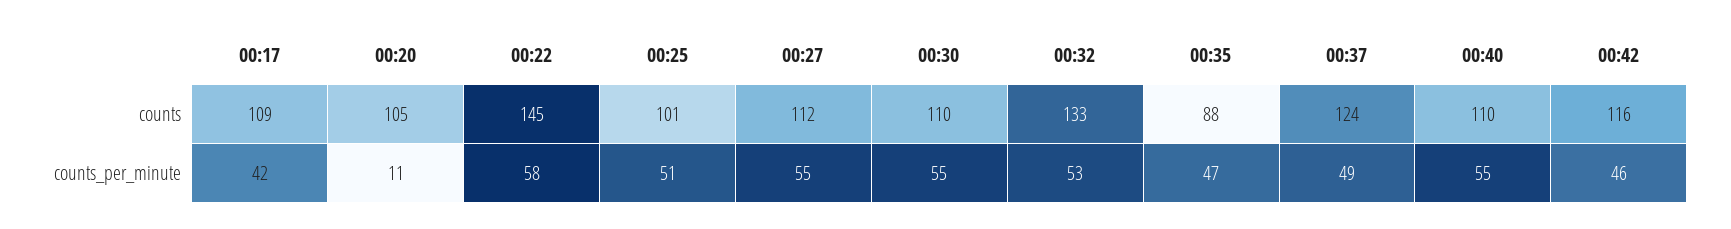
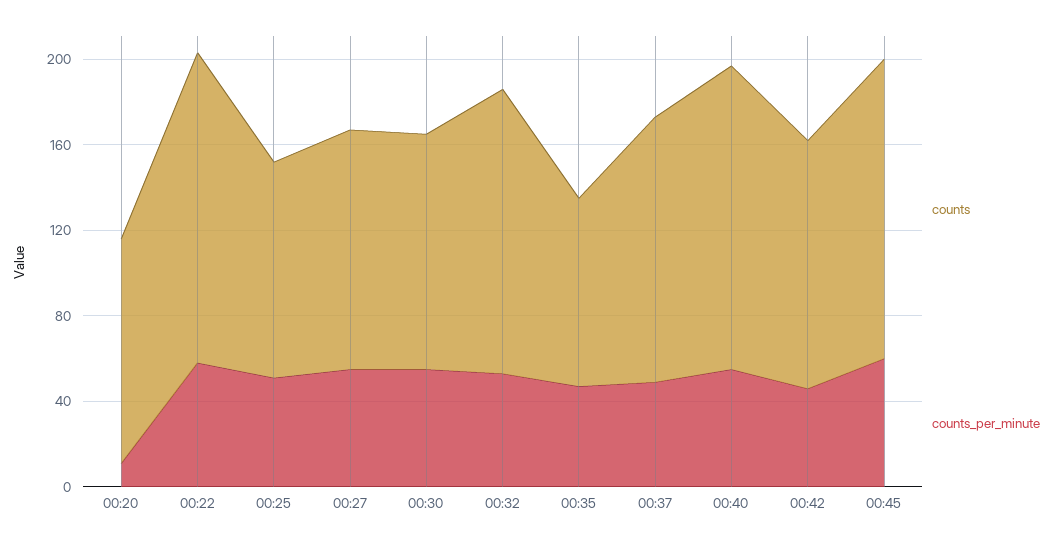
counts, 00:17: 109 -> none
counts, 00:40: 110 -> 140
counts_per_minute, 00:17: 42 -> none
counts, 00:45: none -> 140
counts_per_minute, 00:45: none -> 60

